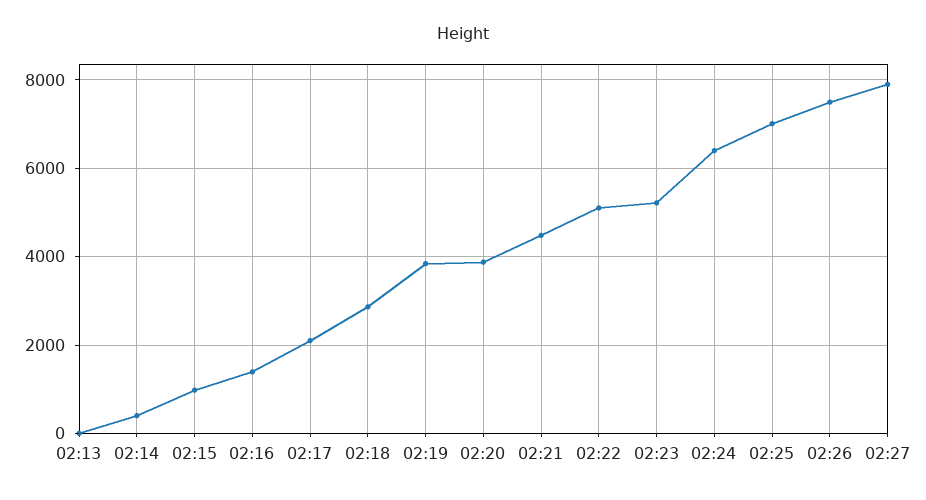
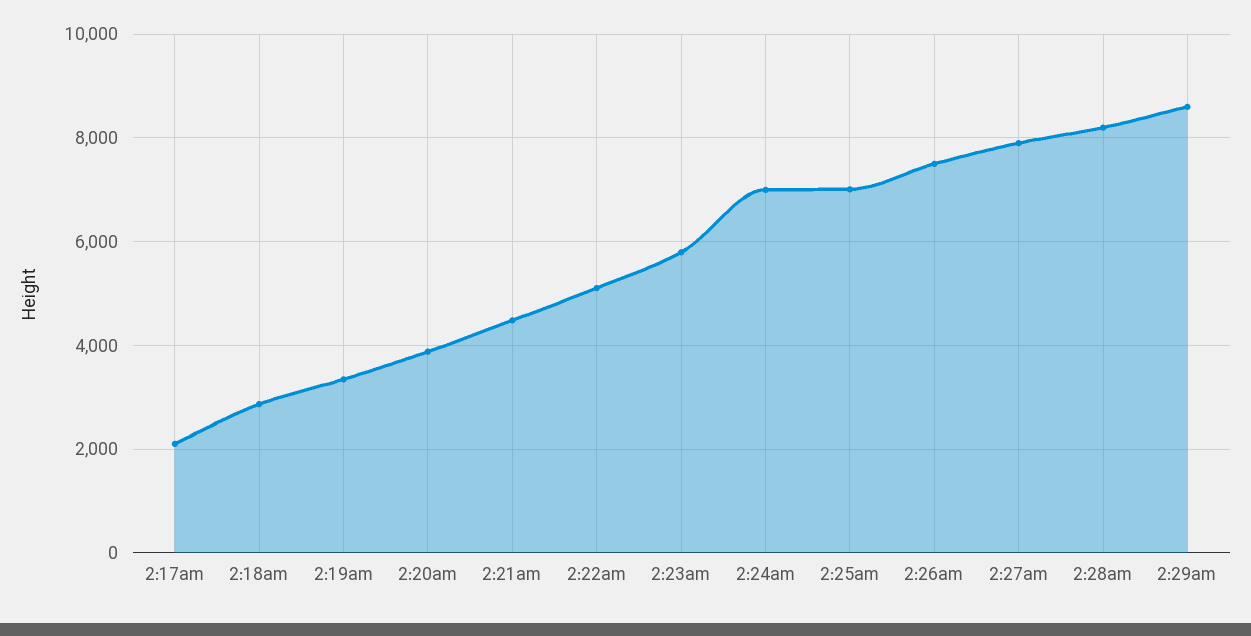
02:13: 0 -> none
02:14: 400 -> none
02:15: 1000 -> none
02:16: 1400 -> none
02:19: 3800 -> 3400
02:23: 5200 -> 5800
02:24: 6400 -> 7000
2:28am: none -> 8200
2:29am: none -> 8600

